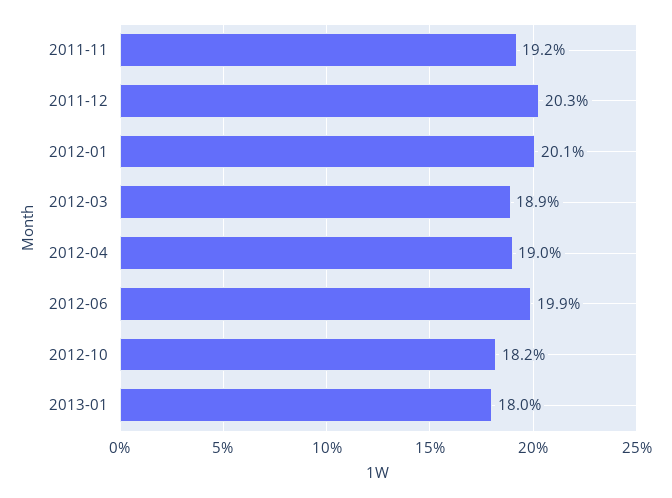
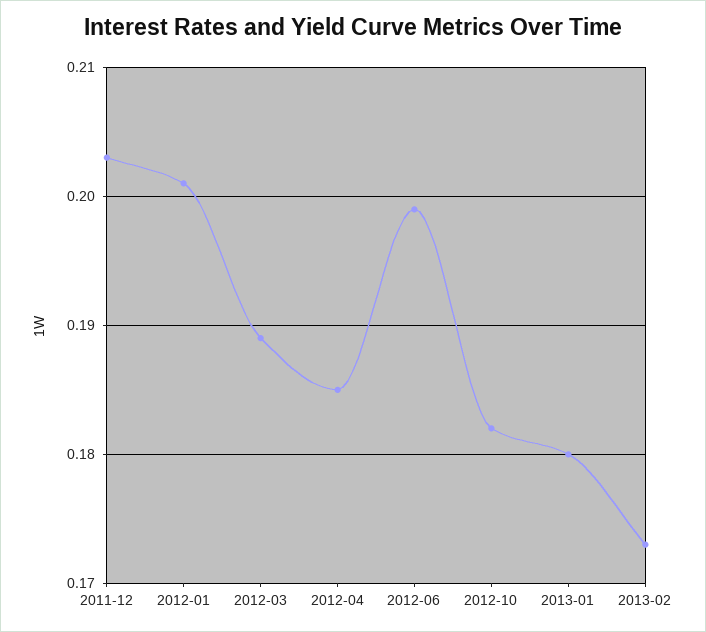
2011-11: 0.192 -> none
2012-04: 0.19 -> 0.185
2013-02: none -> 0.173

